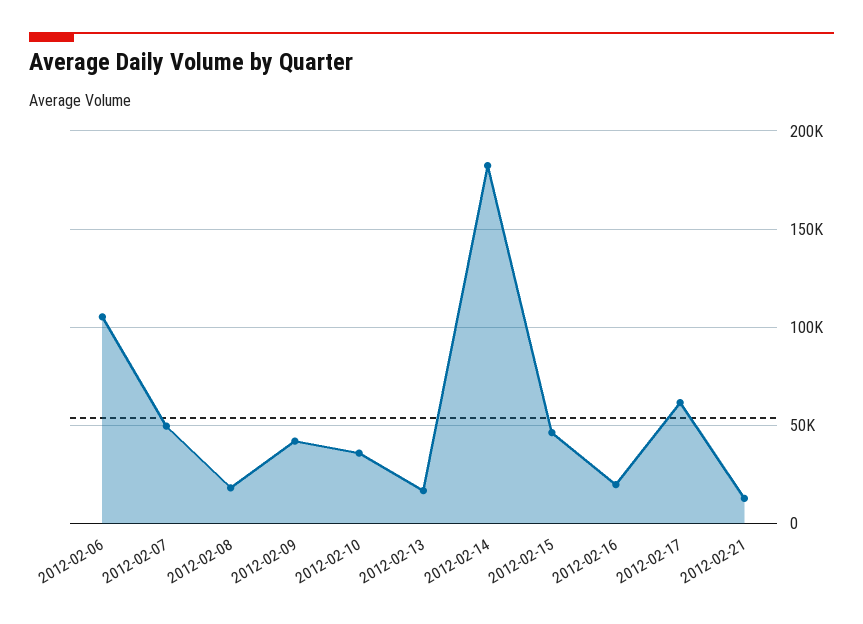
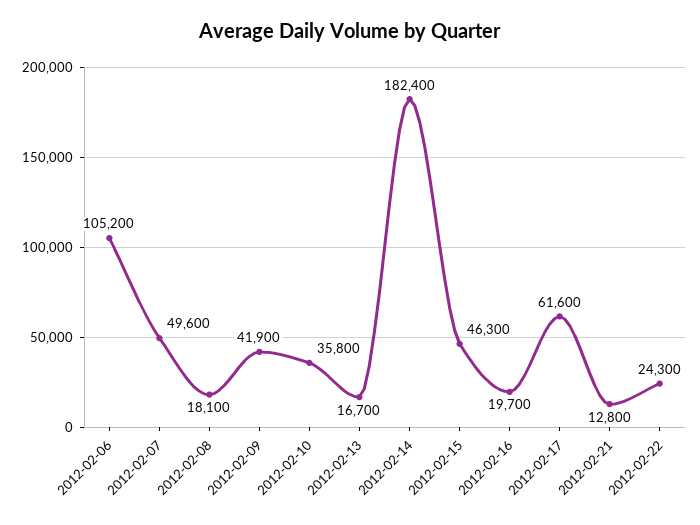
2012-02-22: none -> 24300

